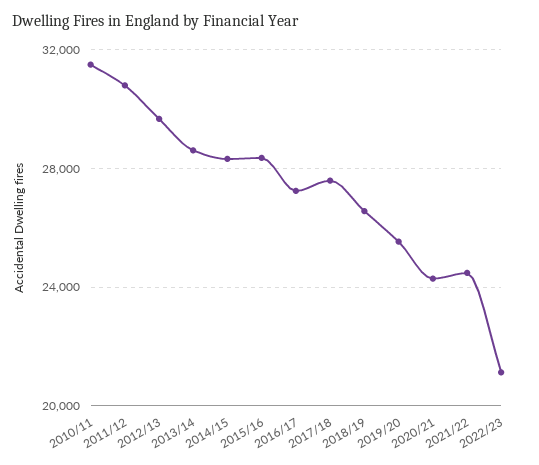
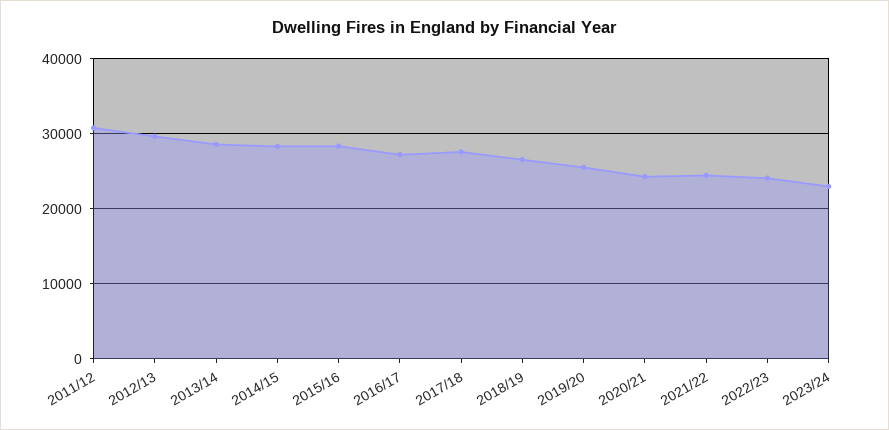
2010/11: 31500 -> none
2022/23: 21000 -> 24000
2023/24: none -> 23000

